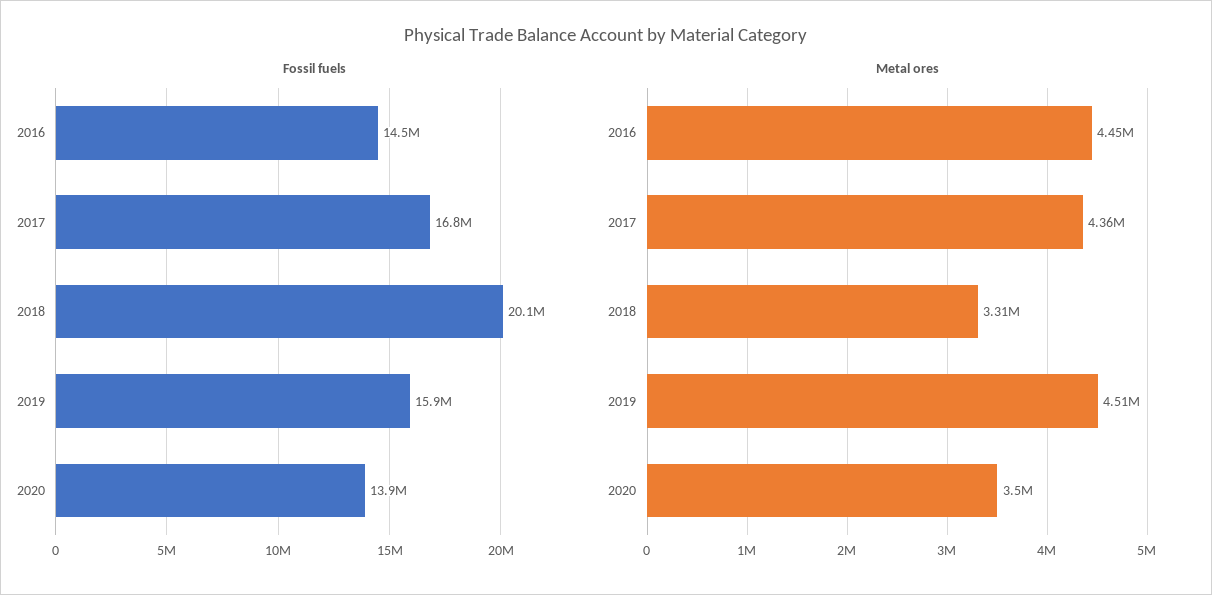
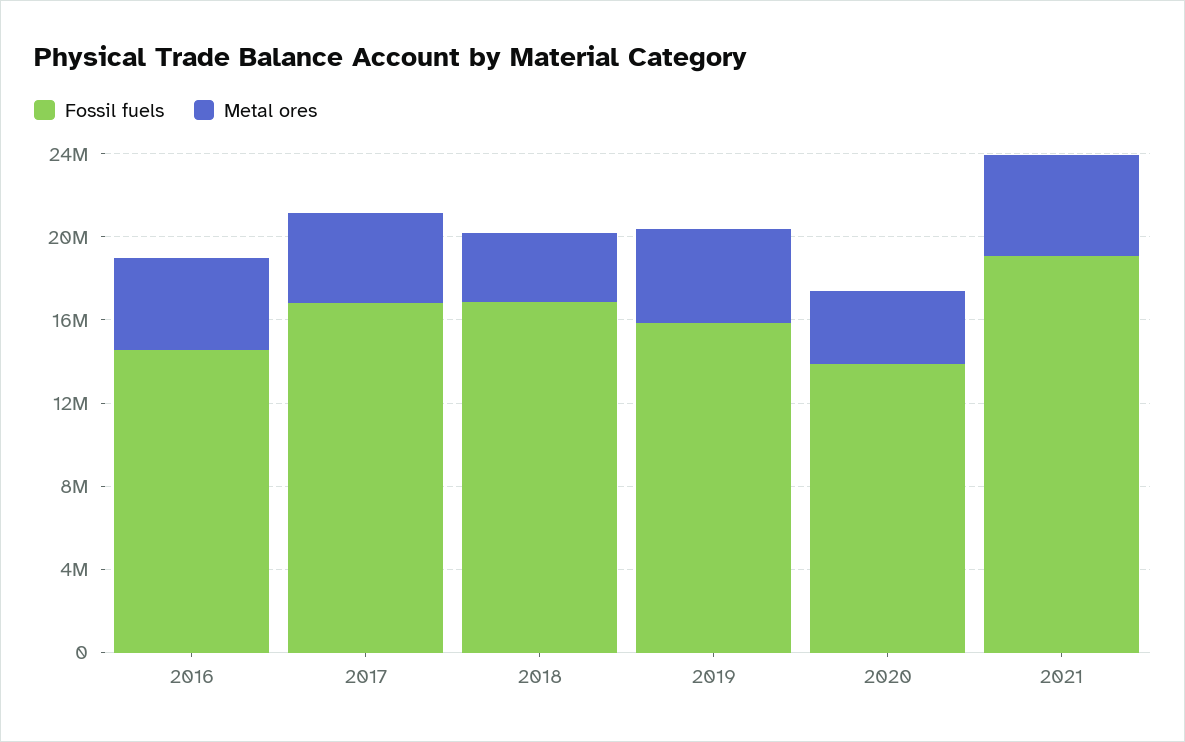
Fossil fuels, 2018: 20100000 -> 17000000
Fossil fuels, 2021: none -> 19000000
Metal ores, 2021: none -> 5000000

